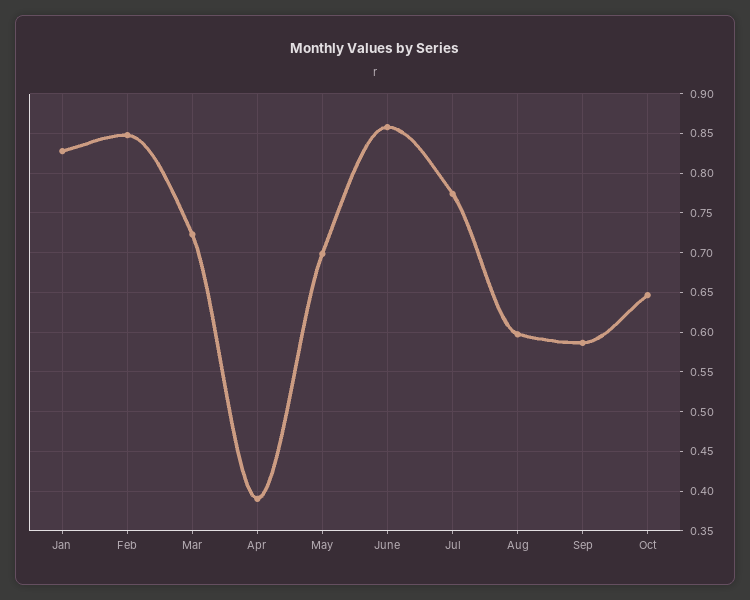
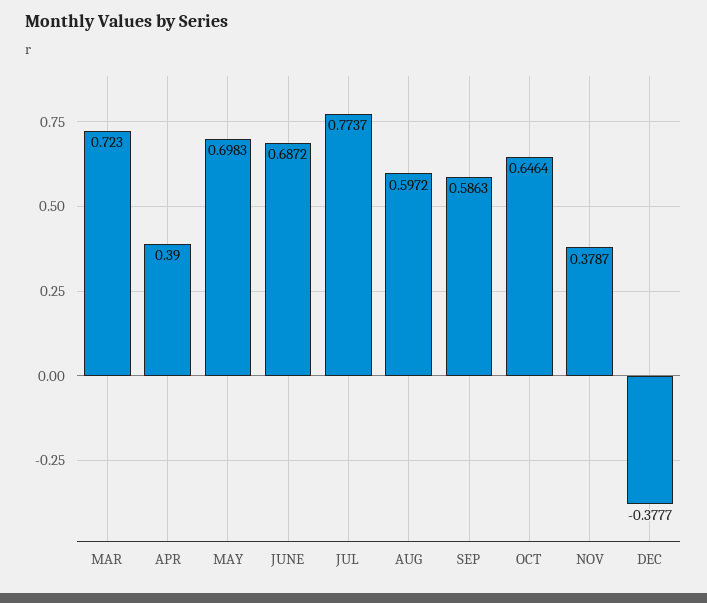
Jan: 0.83 -> none
Feb: 0.85 -> none
June: 0.86 -> 0.6872
NOV: none -> 0.3787
DEC: none -> -0.3777

